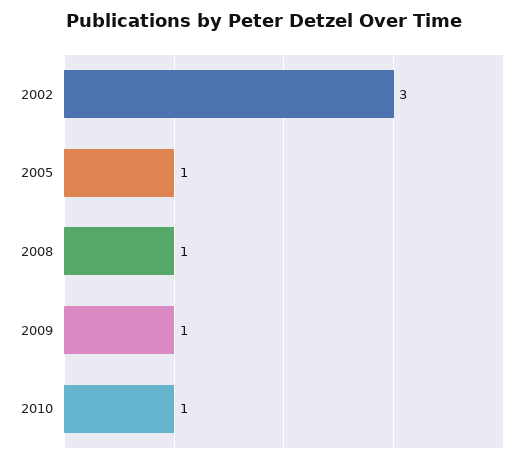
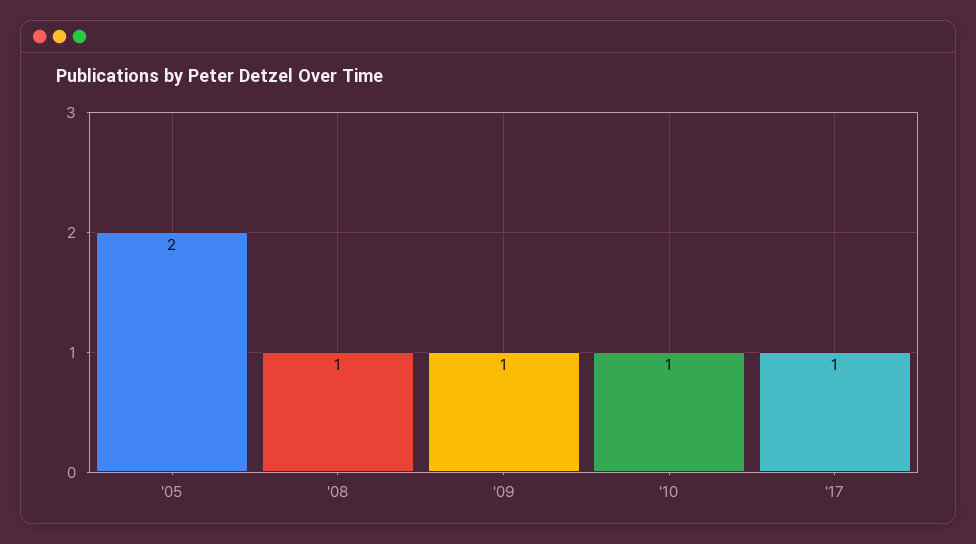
2002: 3 -> none
2005: 1 -> 2
'17: none -> 1

